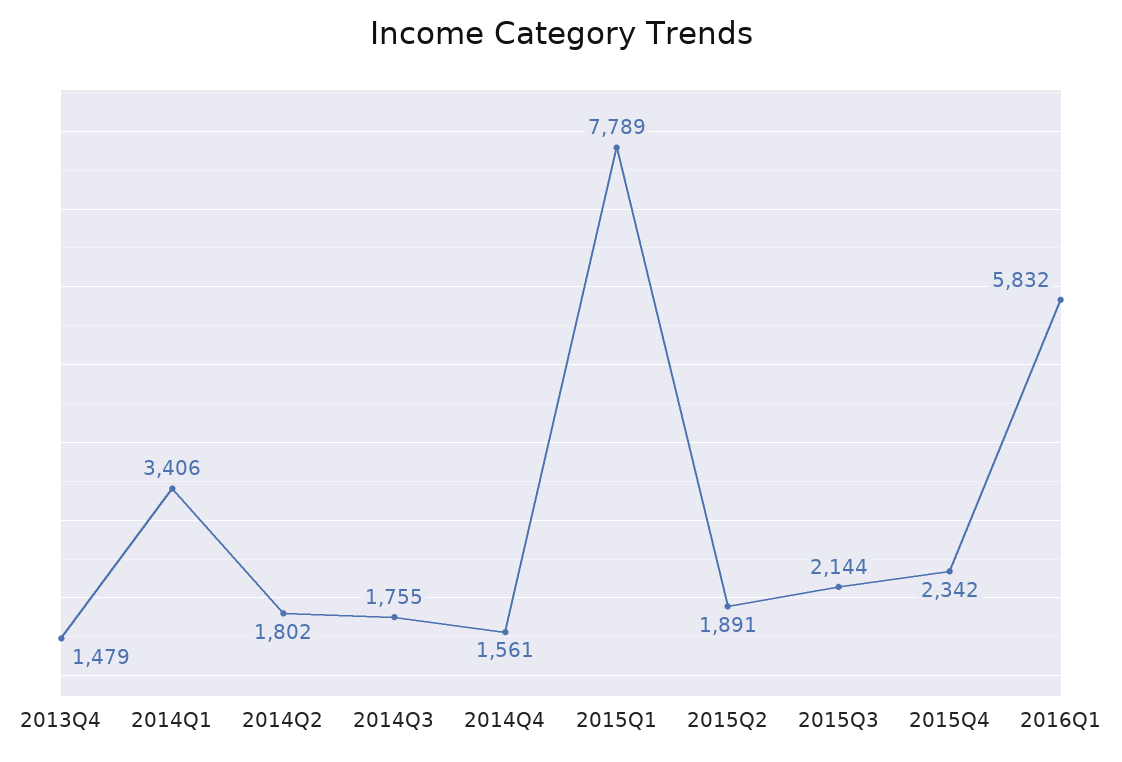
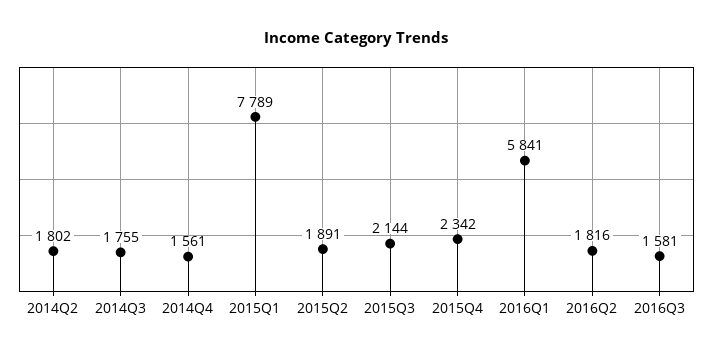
2013Q4: 1479 -> none
2014Q1: 3406 -> none
2016Q1: 5832 -> 5841
2016Q2: none -> 1816
2016Q3: none -> 1581

